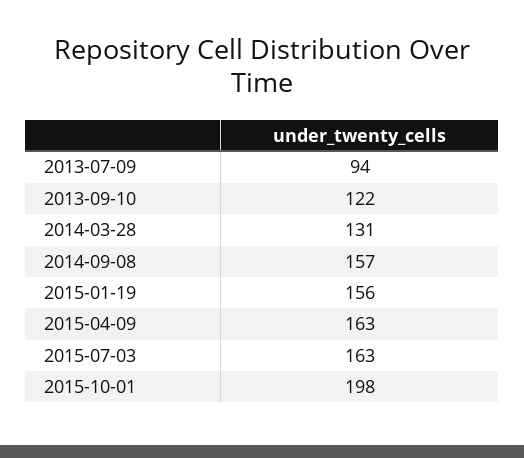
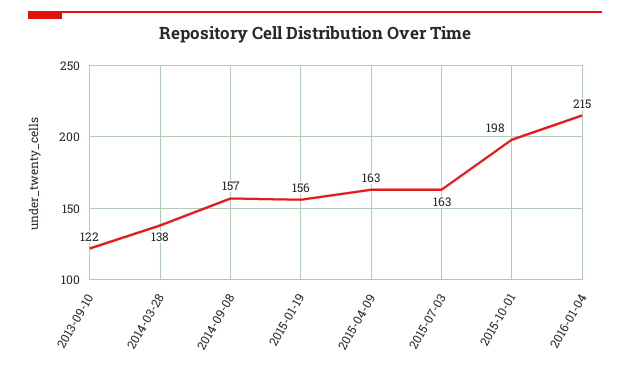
2013-07-09: 94 -> none
2014-03-28: 131 -> 138
2016-01-04: none -> 215

